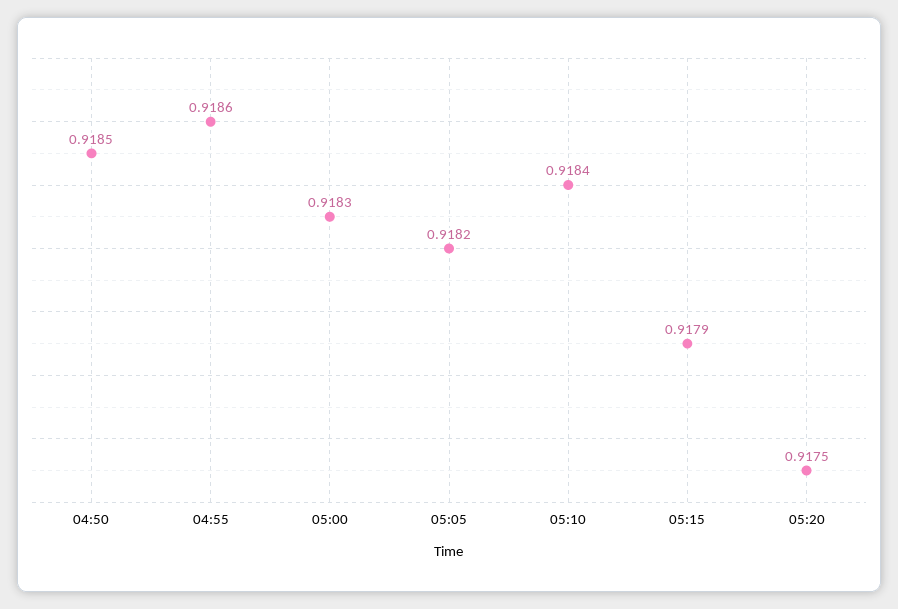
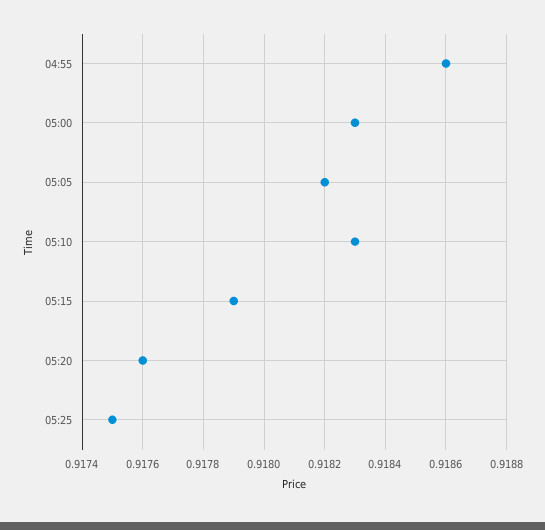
04:50: 0.9185 -> none
05:10: 0.9184 -> 0.9183
05:20: 0.9175 -> 0.9176
05:25: none -> 0.9175

